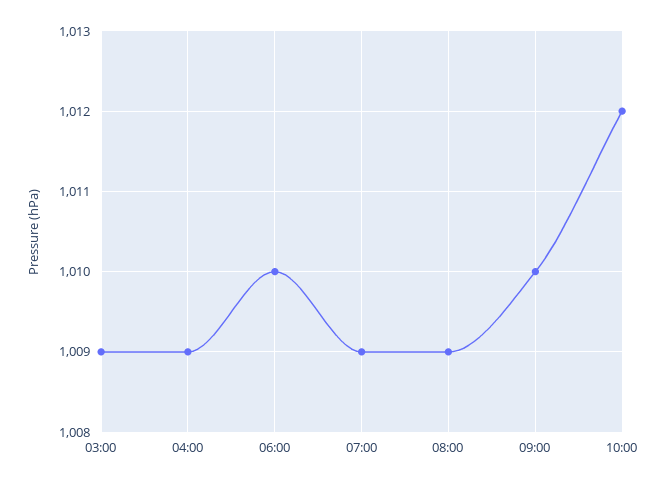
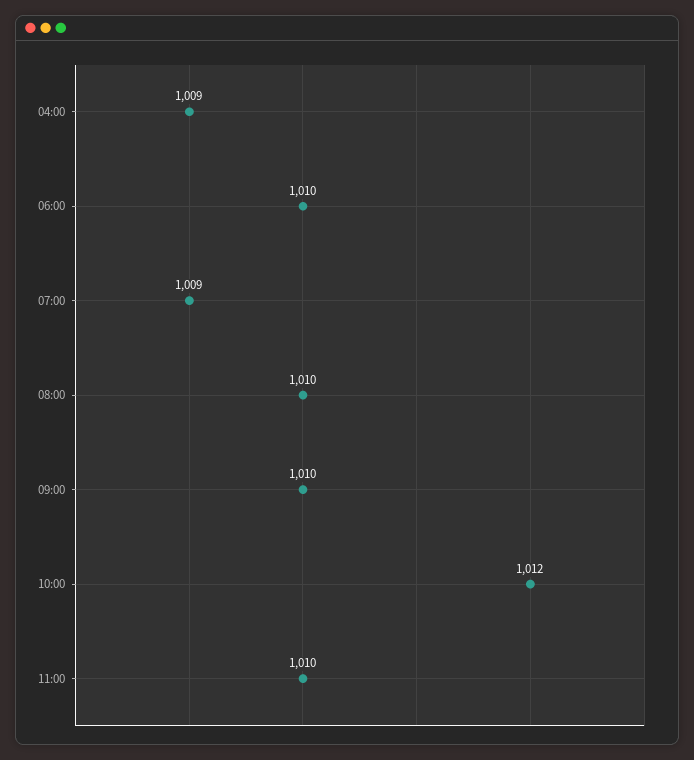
03:00: 1009 -> none
08:00: 1009 -> 1010
11:00: none -> 1010

